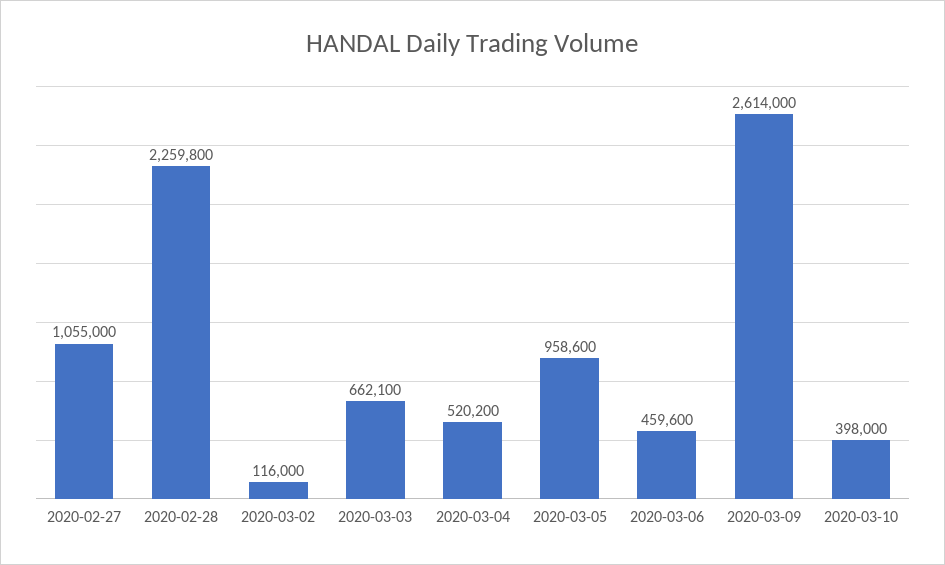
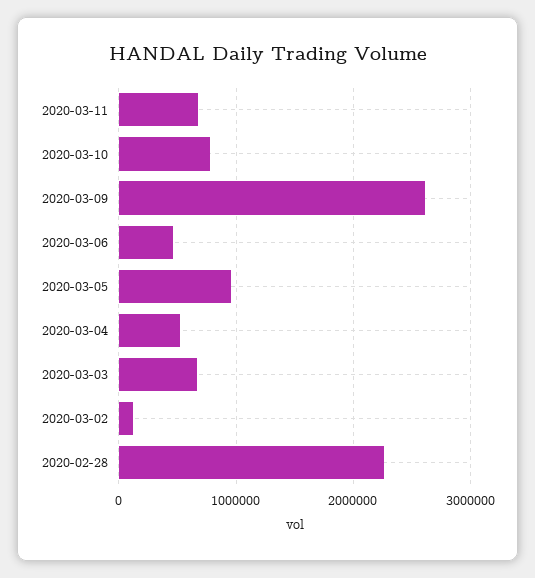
2020-02-27: 1055000 -> none
2020-03-10: 398000 -> 800000
2020-03-11: none -> 700000

